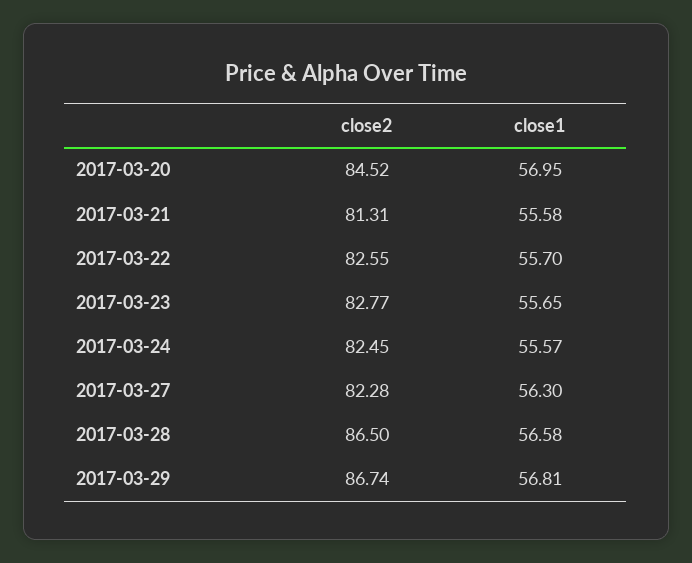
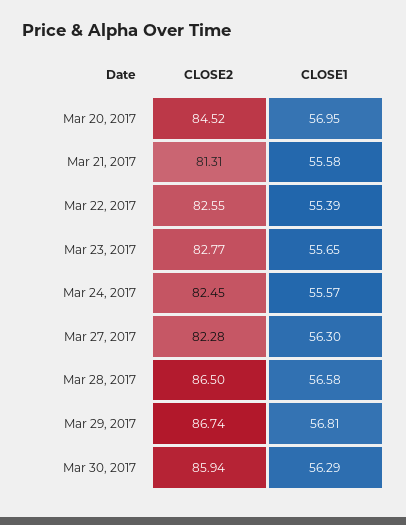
close1, 2017-03-22: 55.7 -> 55.39
close2, Mar 30, 2017: none -> 85.94
close1, Mar 30, 2017: none -> 56.29

